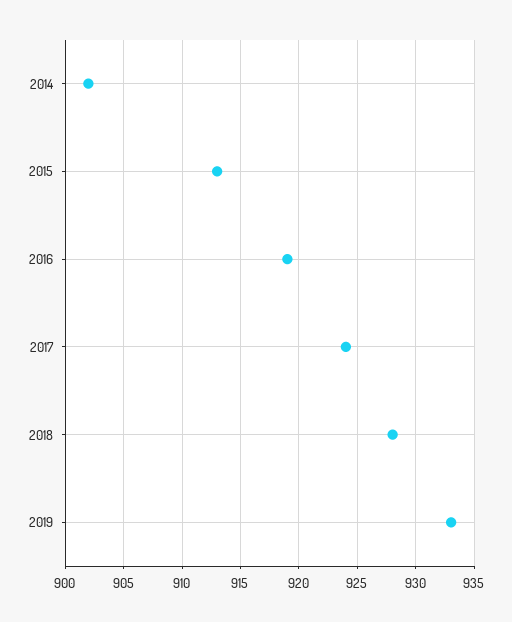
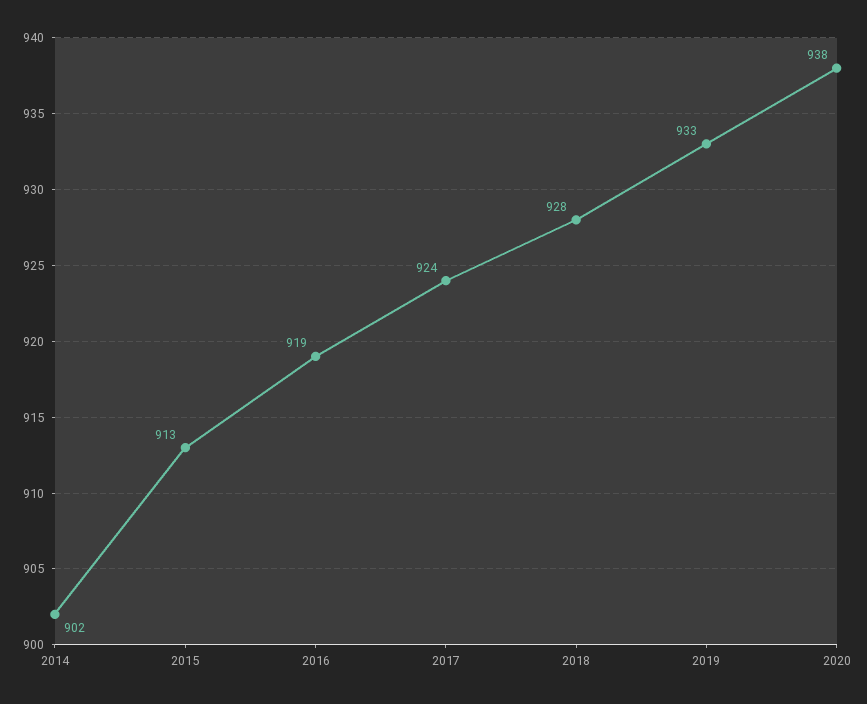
2020: none -> 938

